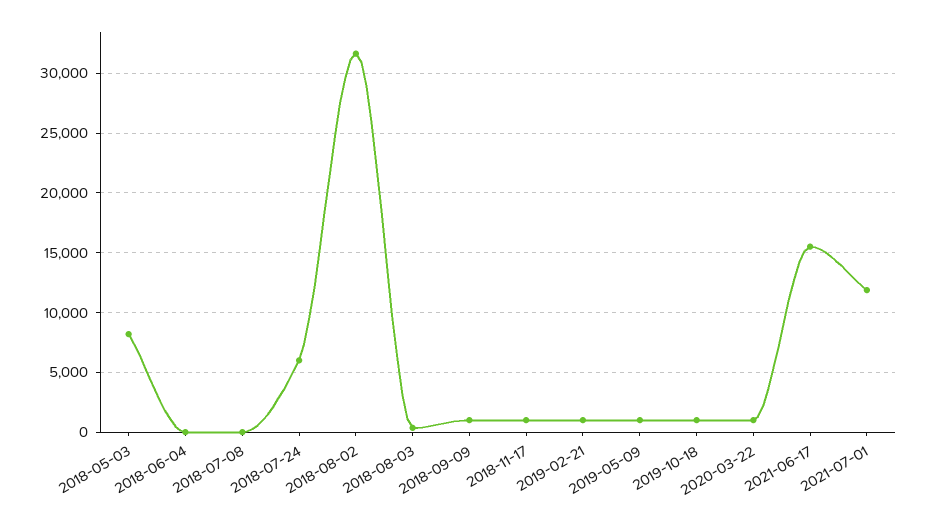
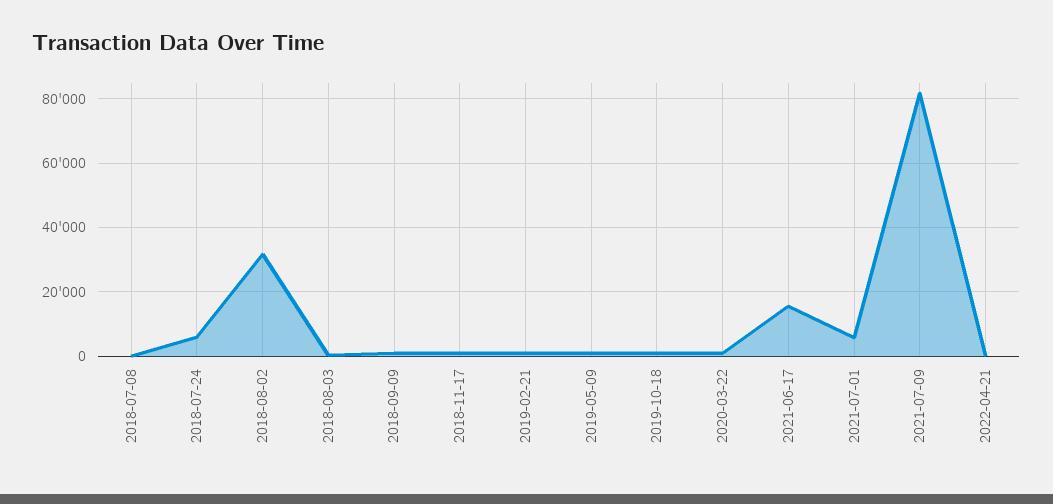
2018-05-03: 8000 -> none
2018-06-04: 0 -> none
2021-07-01: 12000 -> 6000
2021-07-09: none -> 82000
2022-04-21: none -> 0

